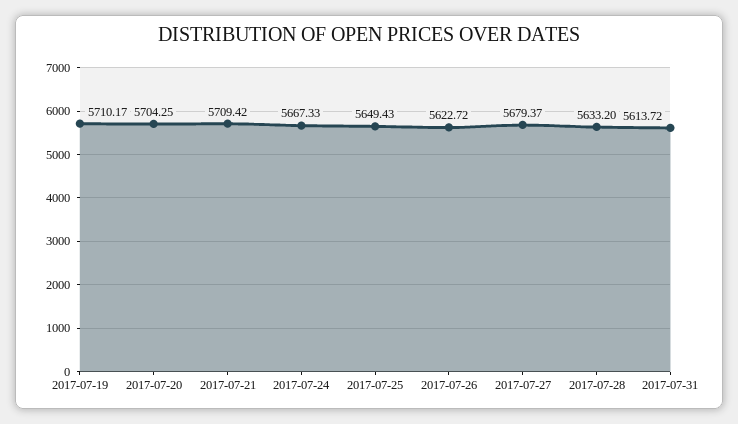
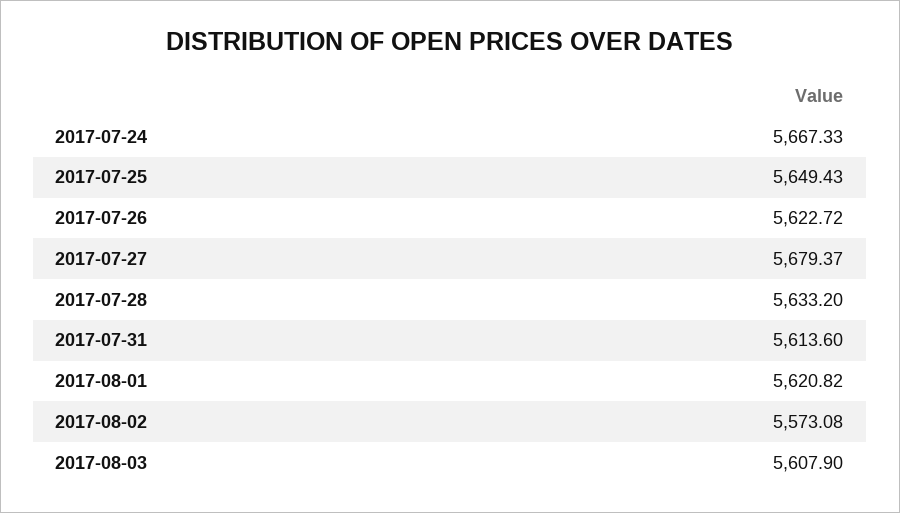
2017-07-19: 5710.17 -> none
2017-07-20: 5704.25 -> none
2017-07-21: 5709.42 -> none
2017-07-31: 5613.72 -> 5613.6
2017-08-01: none -> 5620.82
2017-08-02: none -> 5573.08
2017-08-03: none -> 5607.9

